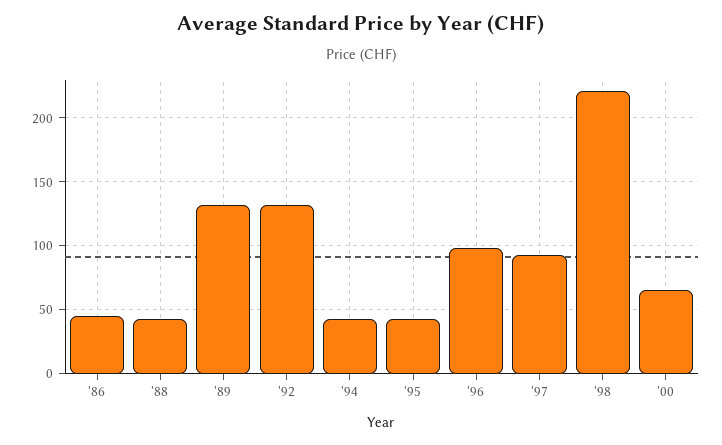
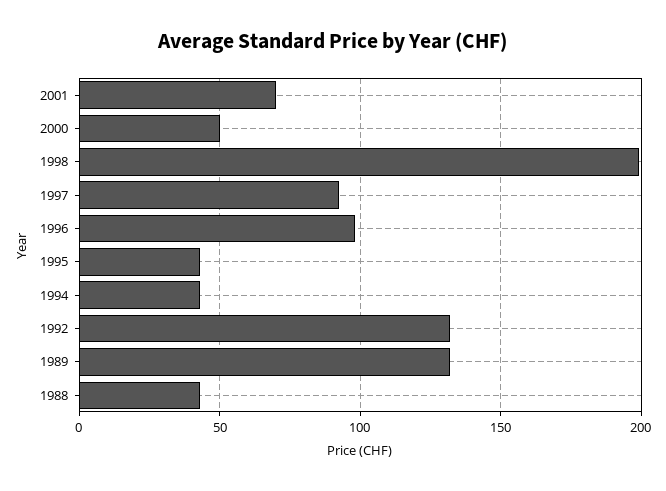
'86: 45 -> none
'98: 220 -> 200
'00: 65 -> 50
2001: none -> 70

